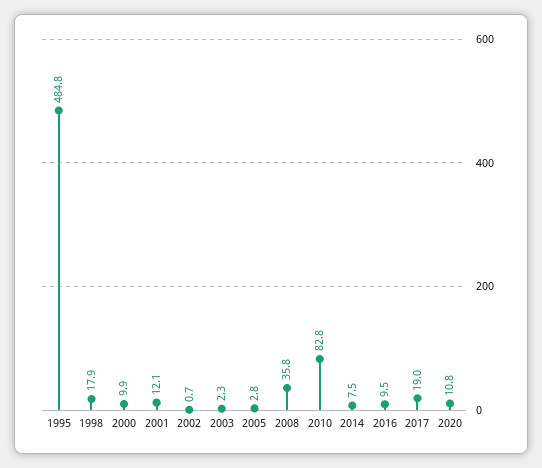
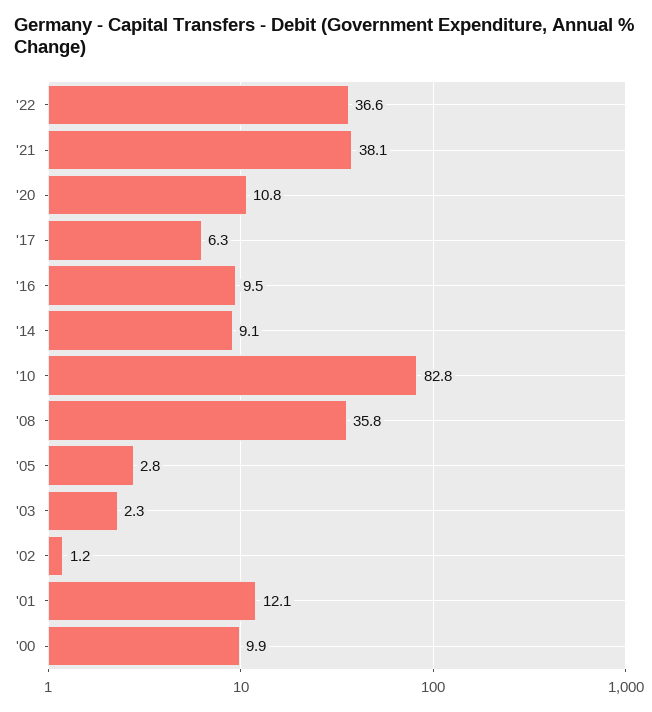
1995: 484.8 -> none
1998: 17.9 -> none
2002: 0.7 -> 1.2
2014: 7.5 -> 9.1
2017: 19 -> 6.3
'22: none -> 36.6
'21: none -> 38.1

